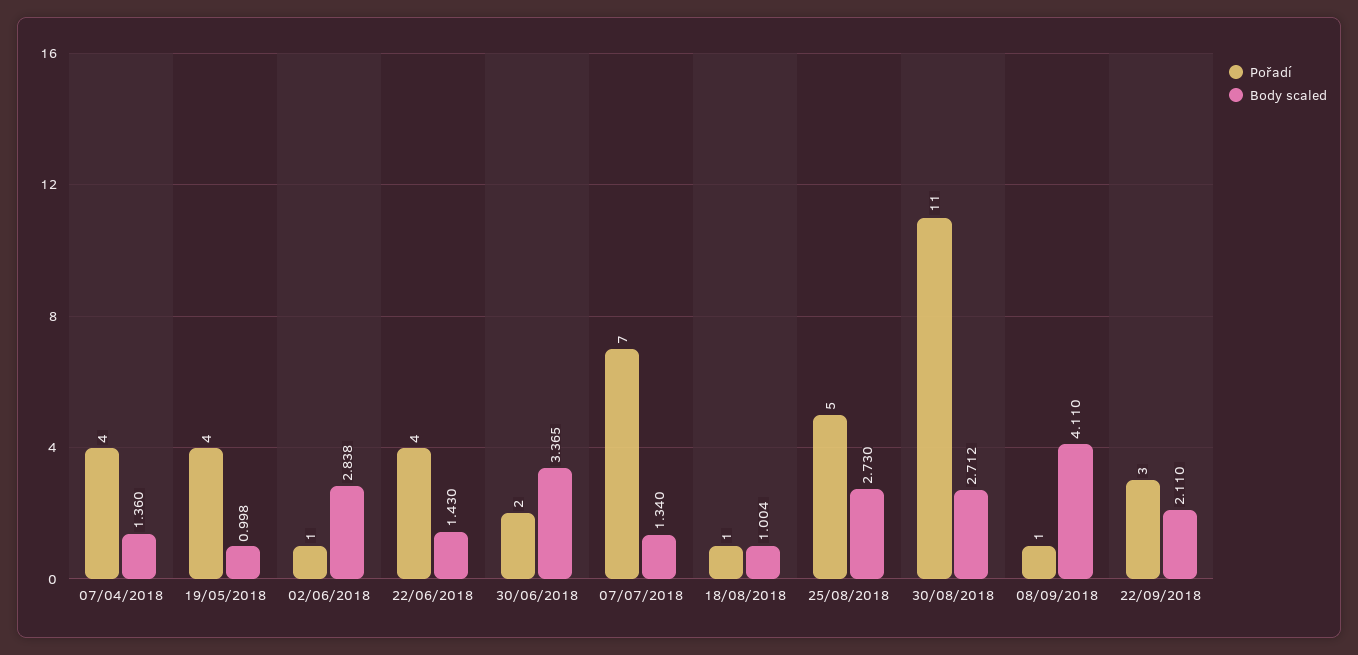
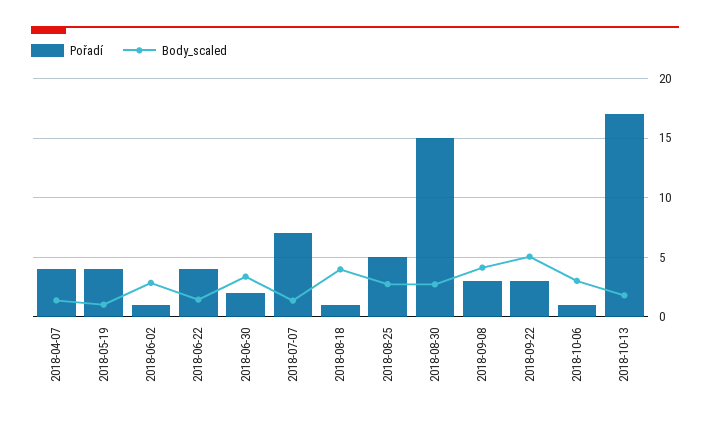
Body scaled, 18/08/2018: 1.004 -> 4
Pořadí, 30/08/2018: 11 -> 15
Pořadí, 08/09/2018: 1 -> 3
Body scaled, 22/09/2018: 2.11 -> 5
Pořadí, 2018-10-06: none -> 1
Body scaled, 2018-10-06: none -> 3
Pořadí, 2018-10-13: none -> 17
Body scaled, 2018-10-13: none -> 2

